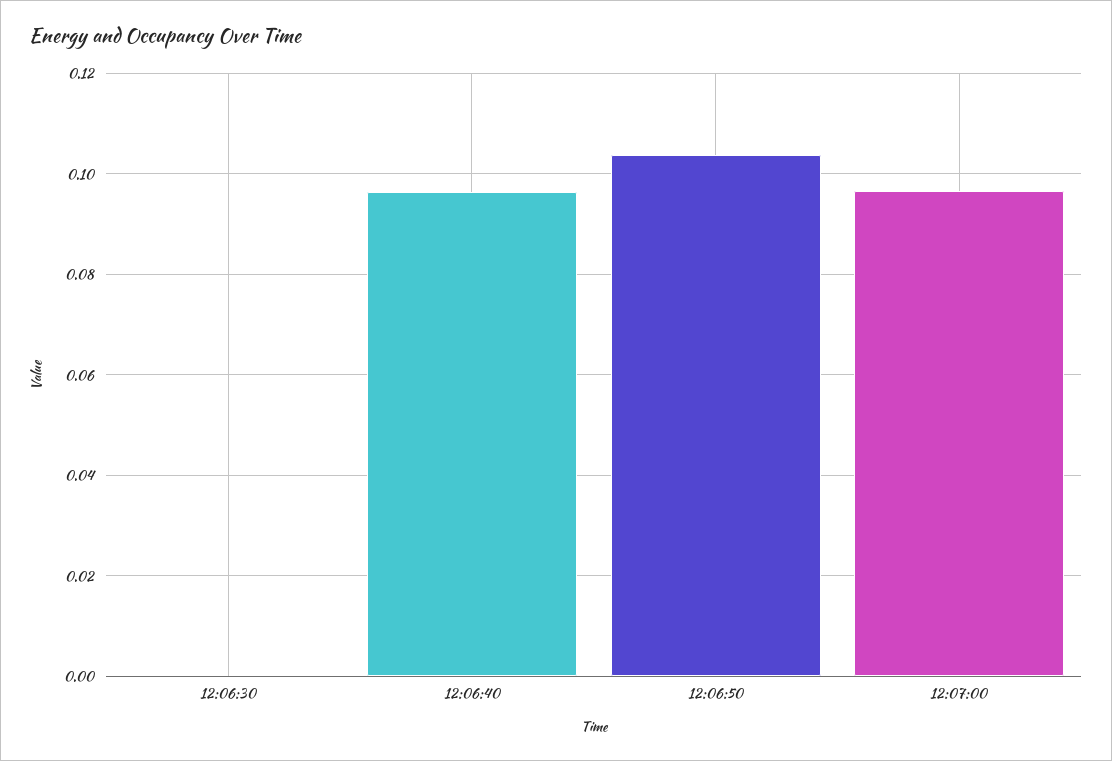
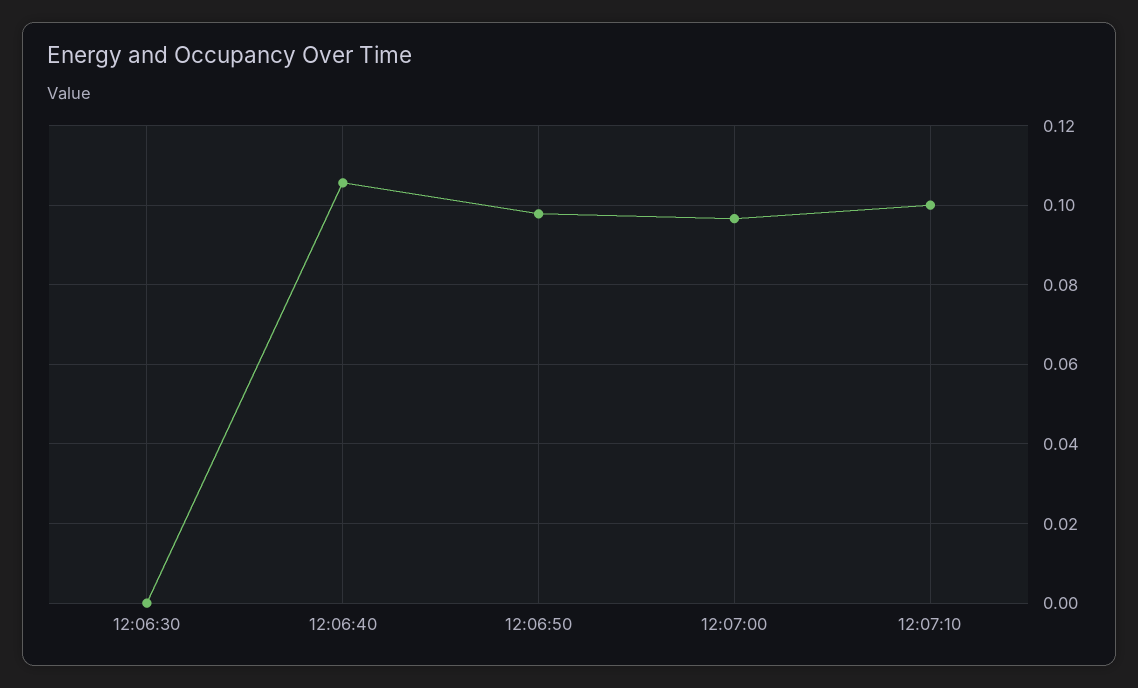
12:06:40: 0.096 -> 0.106
12:06:50: 0.104 -> 0.098
12:07:10: none -> 0.1

